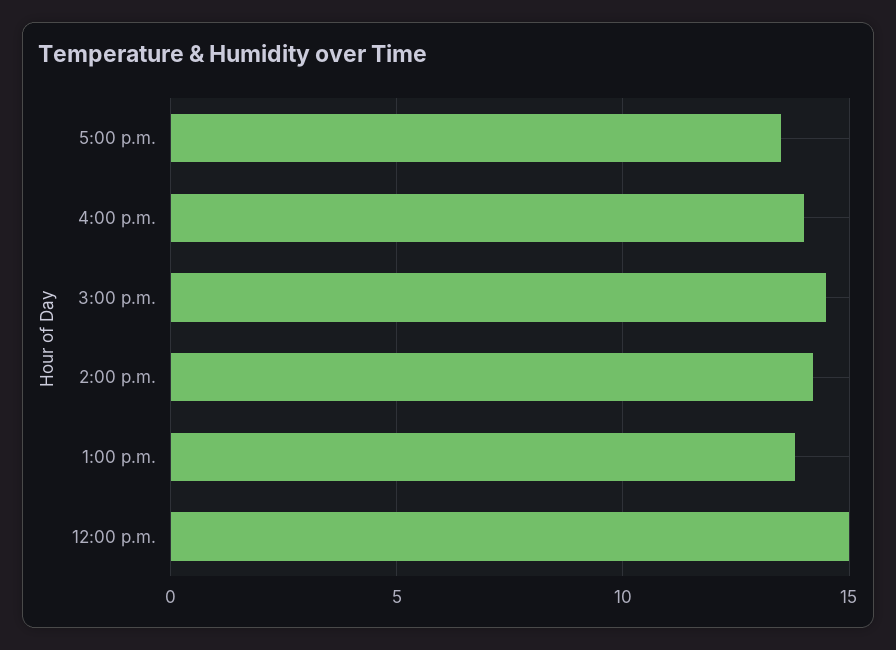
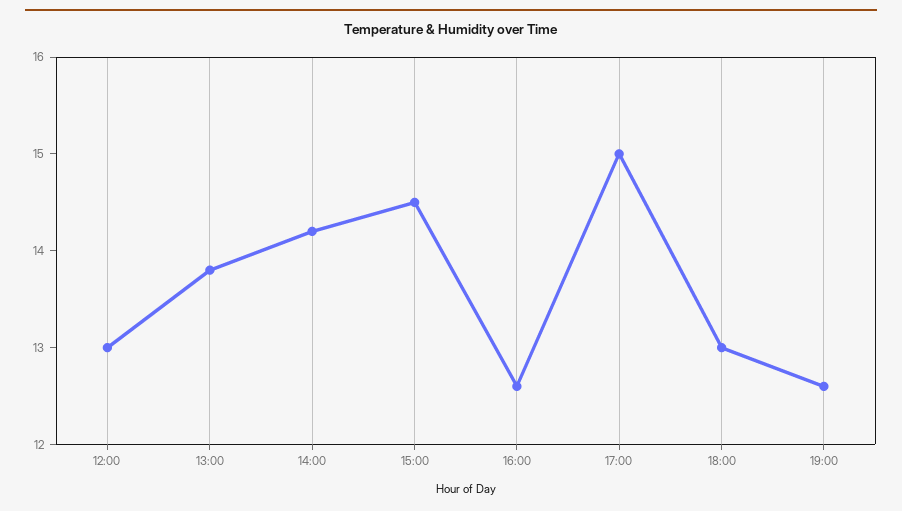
5:00 p.m.: 13.5 -> 15
4:00 p.m.: 14 -> 12.6
12:00 p.m.: 15 -> 13
18:00: none -> 13
19:00: none -> 12.6

